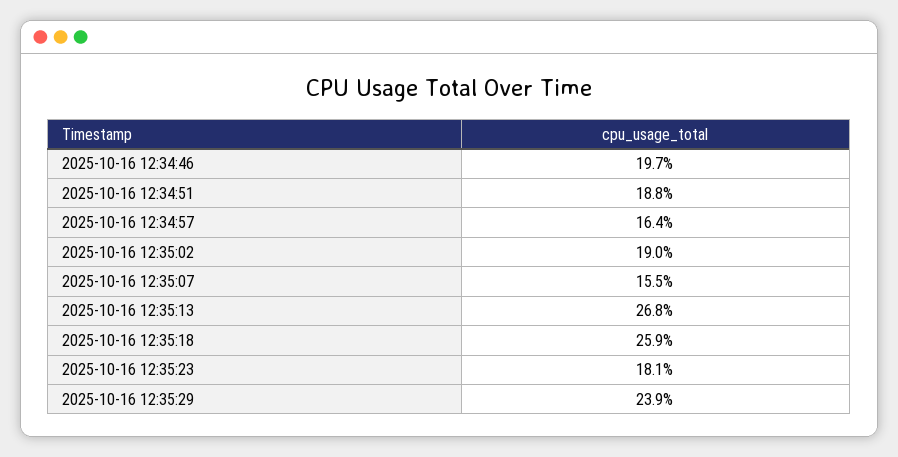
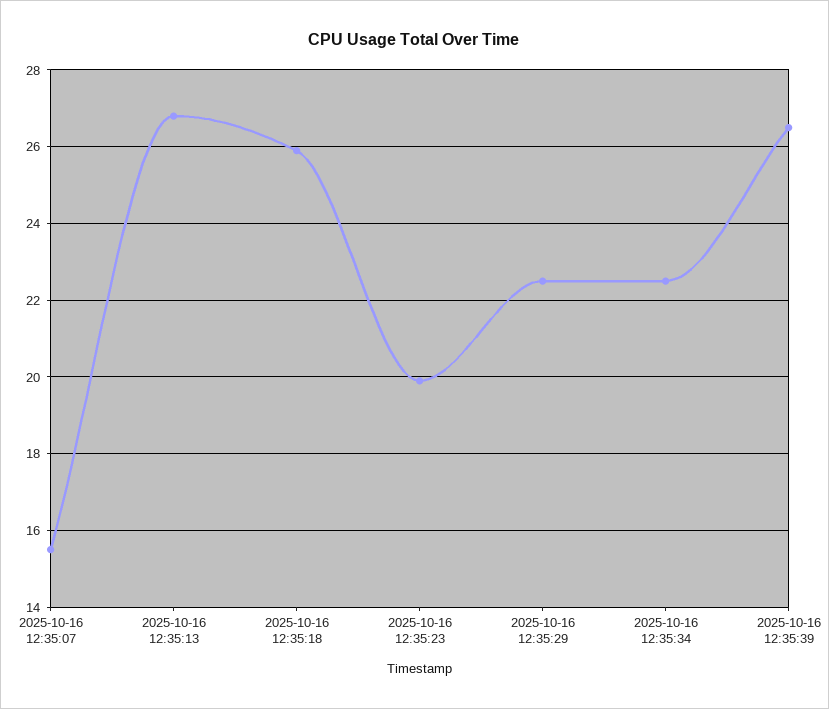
2025-10-16 12:34:46: 19.7 -> none
2025-10-16 12:34:51: 18.8 -> none
2025-10-16 12:34:57: 16.4 -> none
2025-10-16 12:35:02: 19 -> none
2025-10-16 12:35:23: 18.1 -> 20
2025-10-16 12:35:29: 23.9 -> 22.5
2025-10-16 12:35:34: none -> 22.5
2025-10-16 12:35:39: none -> 26.5

